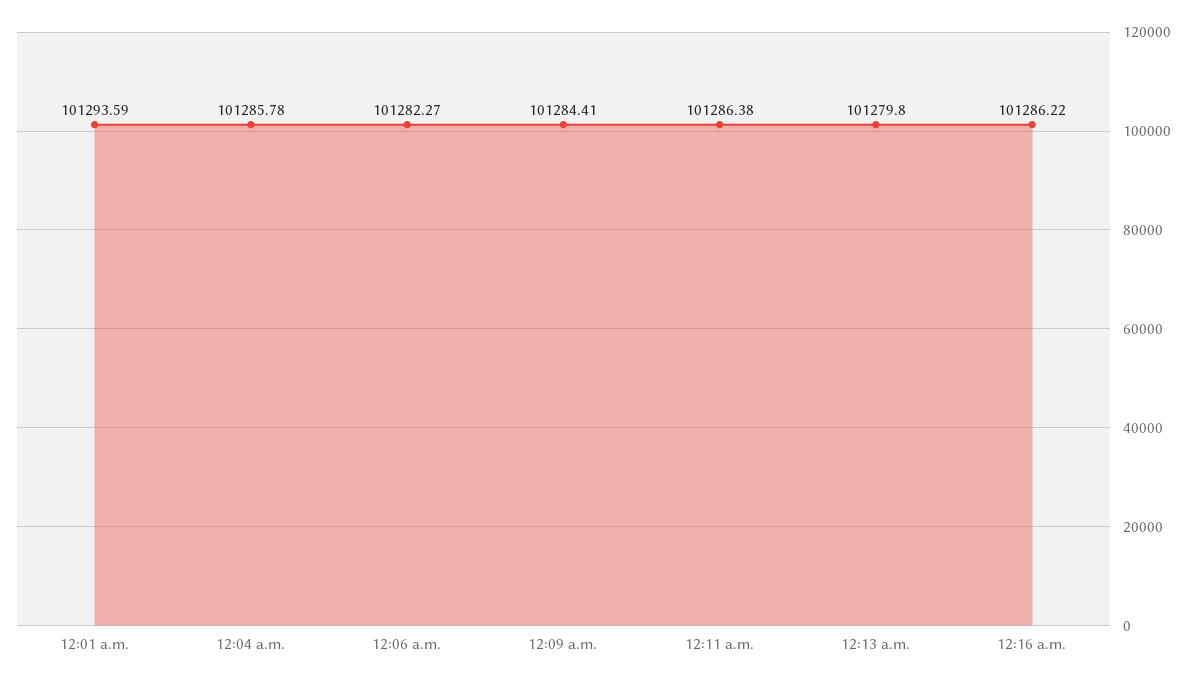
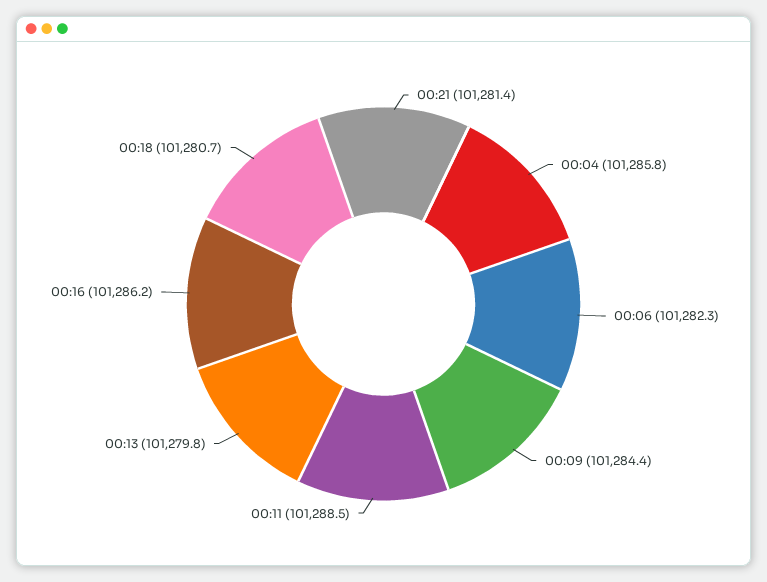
12:01 a.m.: 101293.59 -> none
12:11 a.m.: 101286.38 -> 101288.5
00:21: none -> 101281.4
00:18: none -> 101280.7

